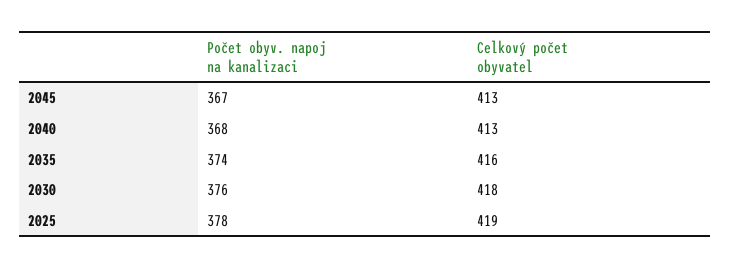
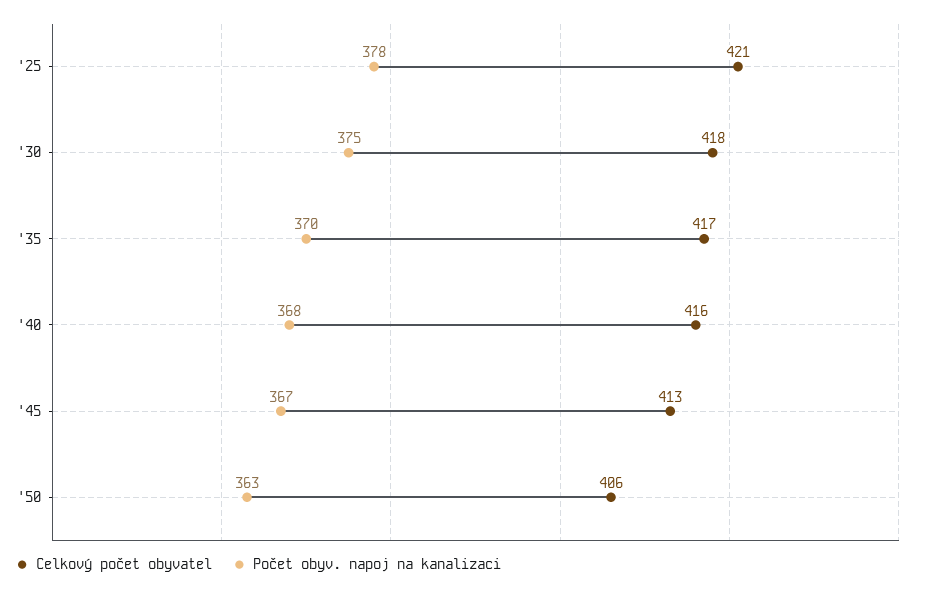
Celkový počet obyvatel, 2040: 413 -> 416
Počet obyv. napoj na kanalizaci, 2035: 374 -> 370
Celkový počet obyvatel, 2035: 416 -> 417
Počet obyv. napoj na kanalizaci, 2030: 376 -> 375
Celkový počet obyvatel, 2025: 419 -> 421
Celkový počet obyvatel, '50: none -> 406
Počet obyv. napoj na kanalizaci, '50: none -> 363

